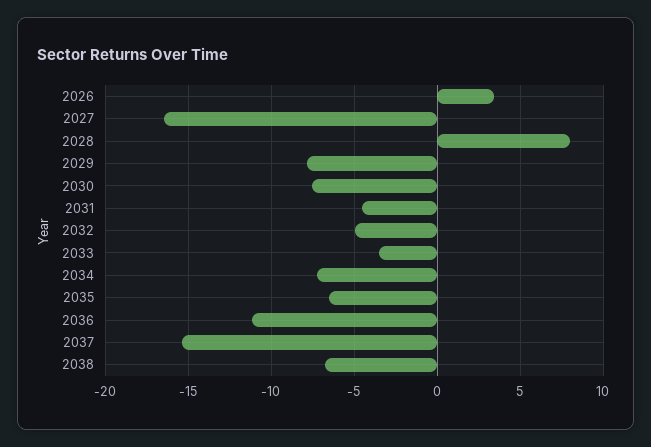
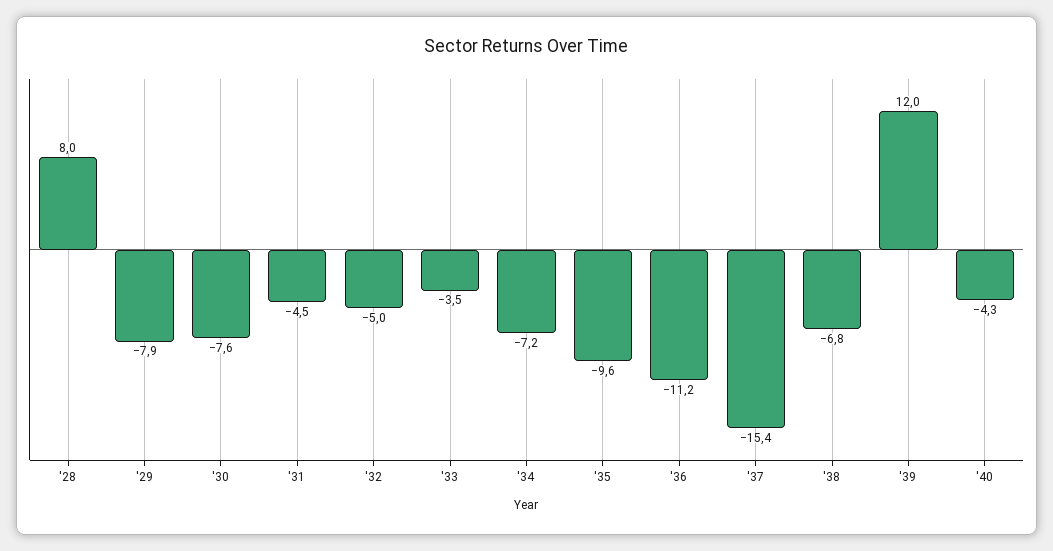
2026: 3.5 -> none
2027: -16.5 -> none
2035: -6.5 -> -9.6
'39: none -> 12
'40: none -> -4.3

